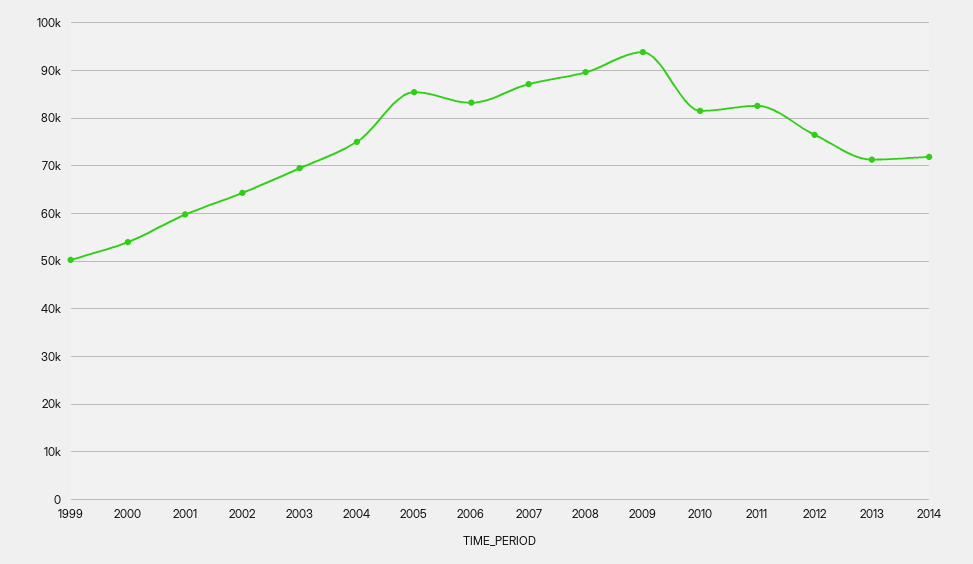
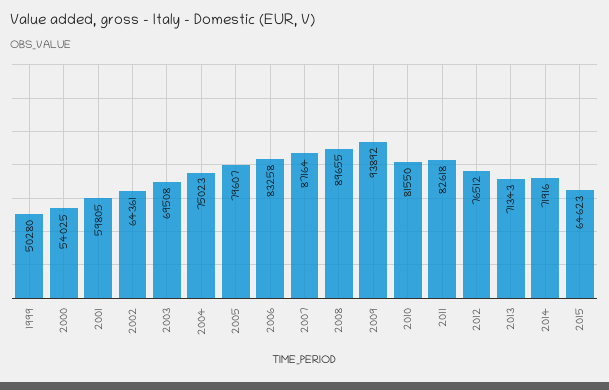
2005: 86000 -> 79607
2015: none -> 64623

